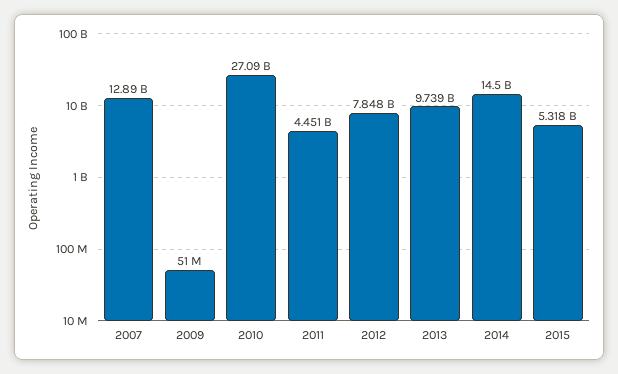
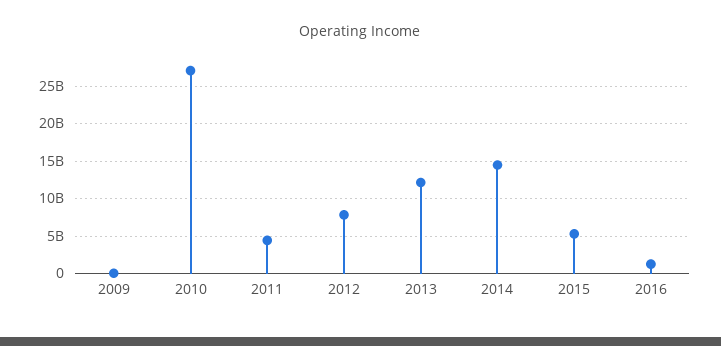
2007: 12890000000 -> none
2013: 9739000000 -> 12000000000
2016: none -> 1000000000

